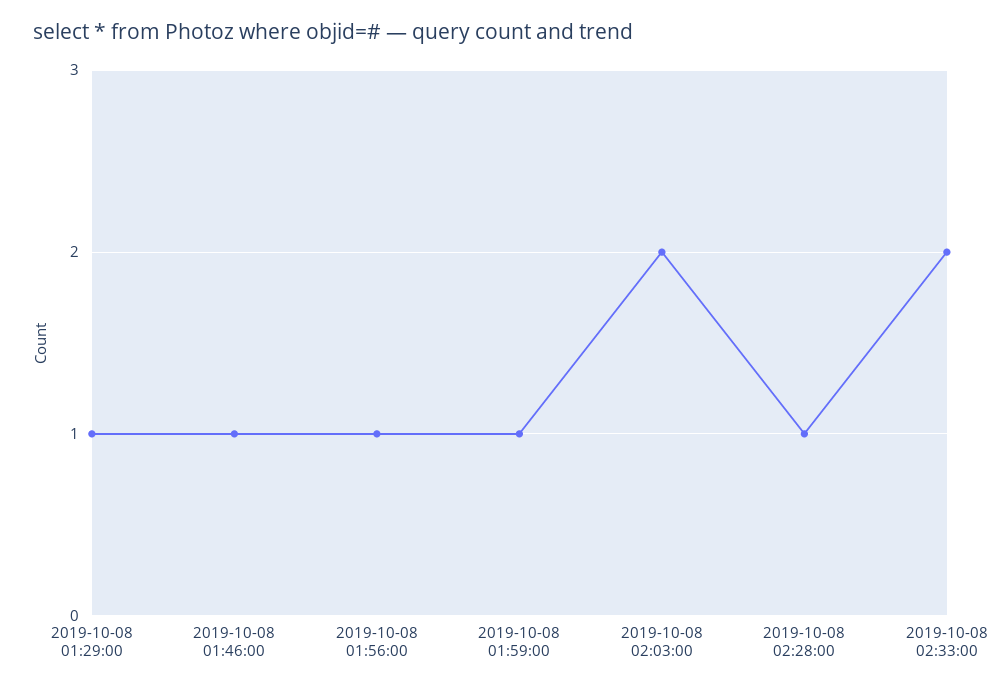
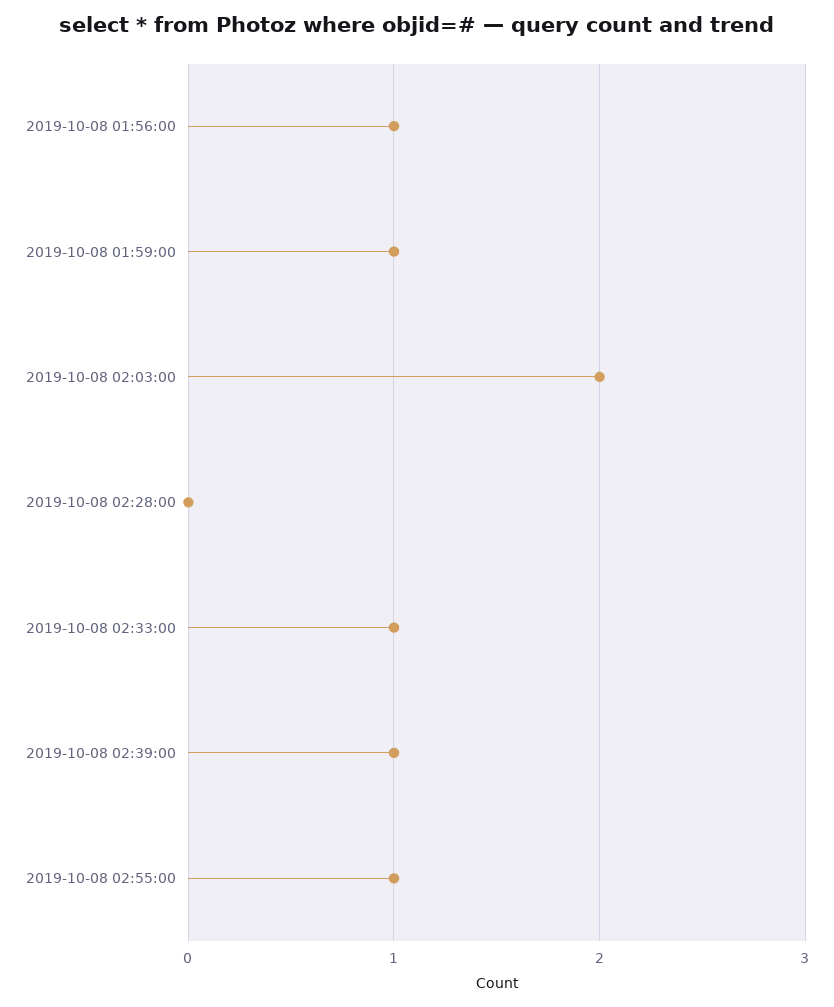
2019-10-08 01:29:00: 1 -> none
2019-10-08 01:46:00: 1 -> none
2019-10-08 02:28:00: 1 -> 0
2019-10-08 02:33:00: 2 -> 1
2019-10-08 02:39:00: none -> 1
2019-10-08 02:55:00: none -> 1

